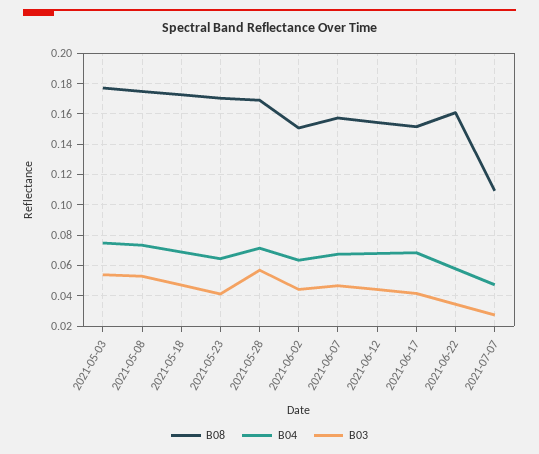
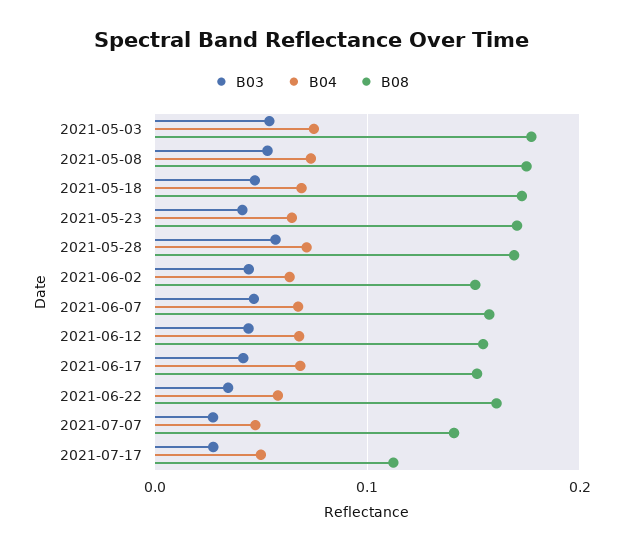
B08, 2021-07-07: 0.11 -> 0.14
B03, 2021-07-17: none -> 0.03
B04, 2021-07-17: none -> 0.05
B08, 2021-07-17: none -> 0.11

